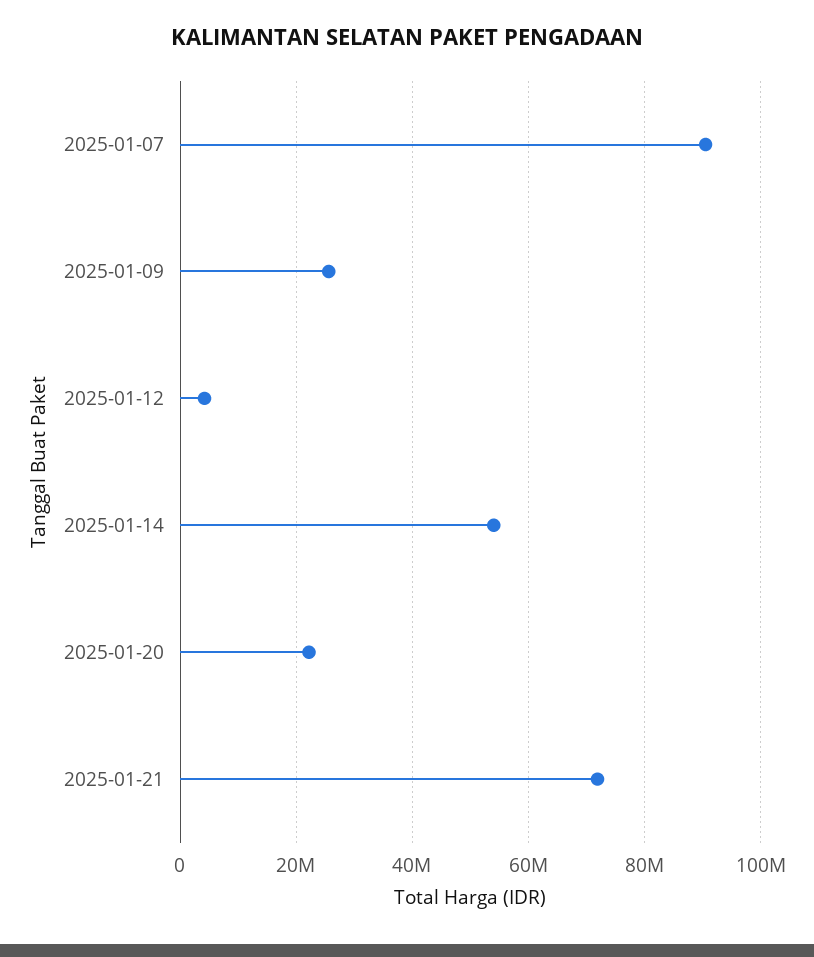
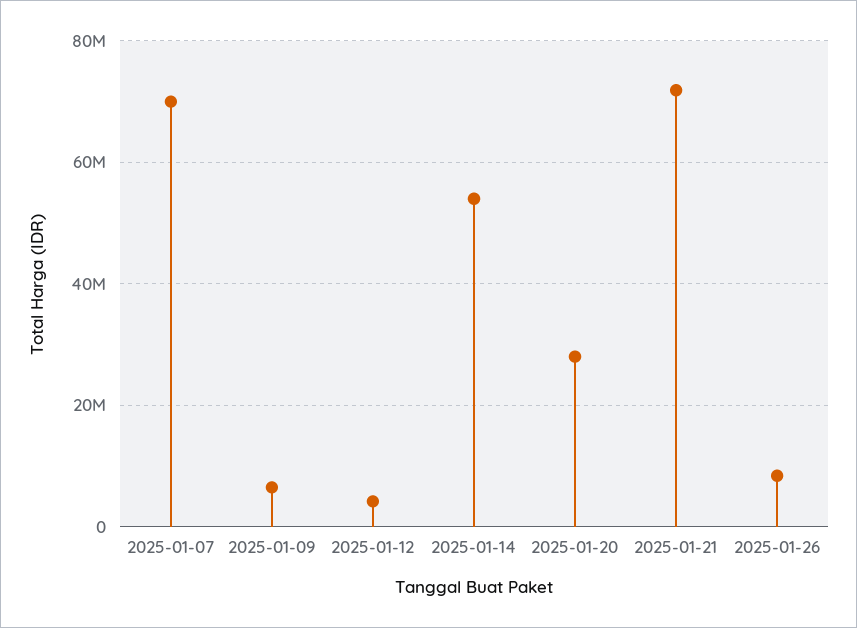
2025-01-07: 90000000 -> 70000000
2025-01-09: 26000000 -> 6000000
2025-01-20: 22000000 -> 28000000
2025-01-26: none -> 8000000

